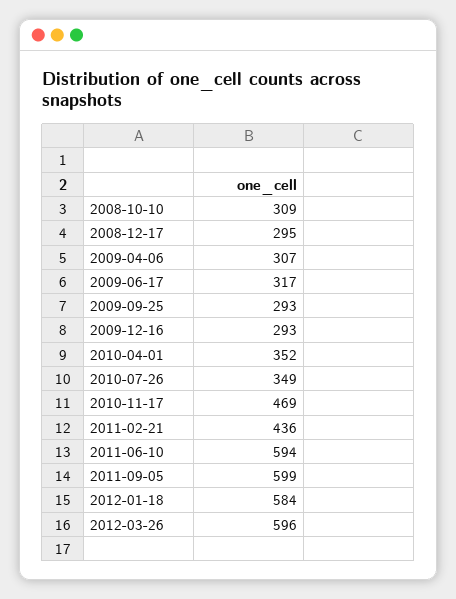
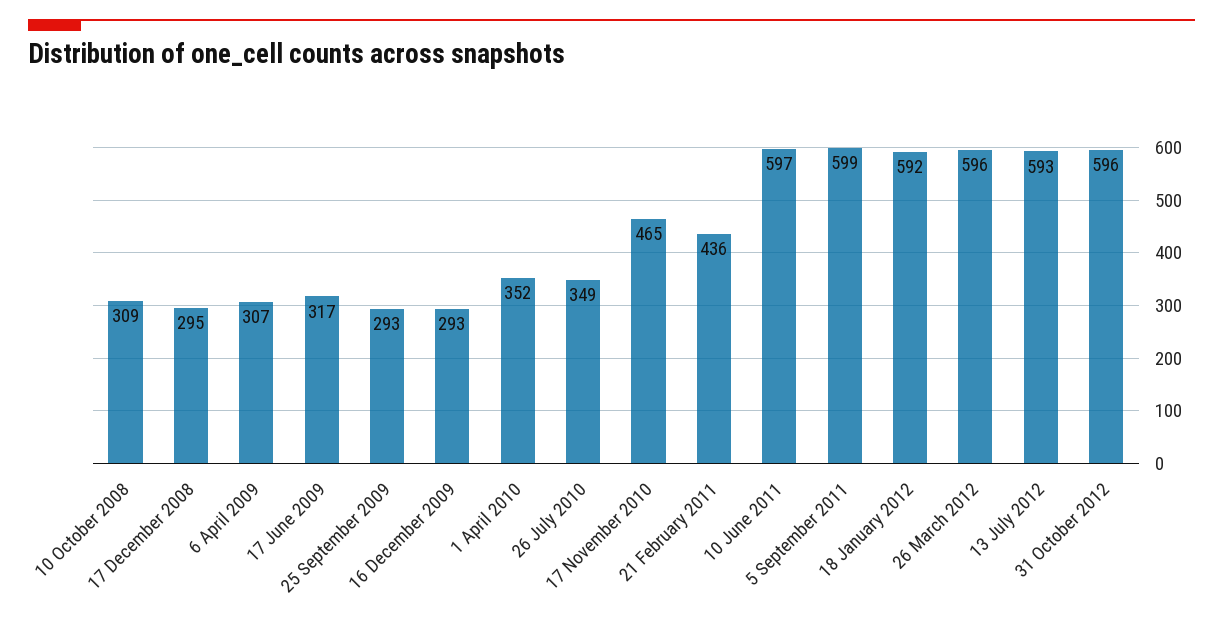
2010-11-17: 469 -> 465
2011-06-10: 594 -> 597
2012-01-18: 584 -> 592
13 July 2012: none -> 593
31 October 2012: none -> 596

